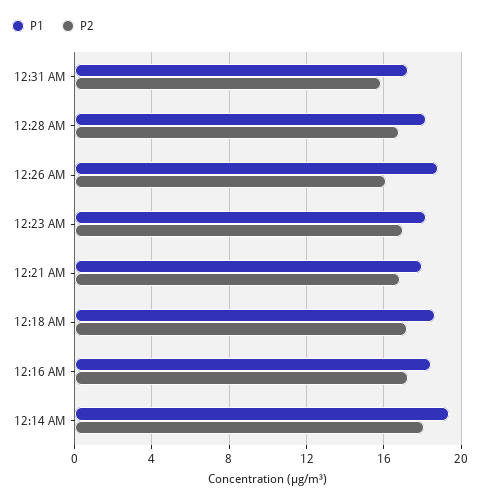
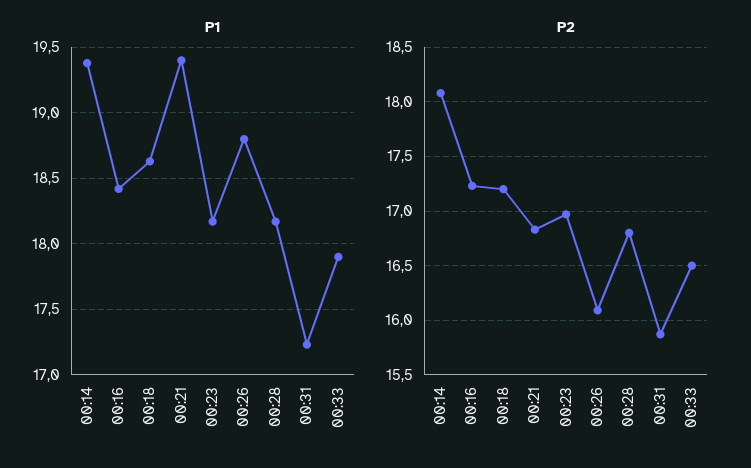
P1, 12:21 AM: 18 -> 19.4
P1, 00:33: none -> 17.9
P2, 00:33: none -> 16.5

